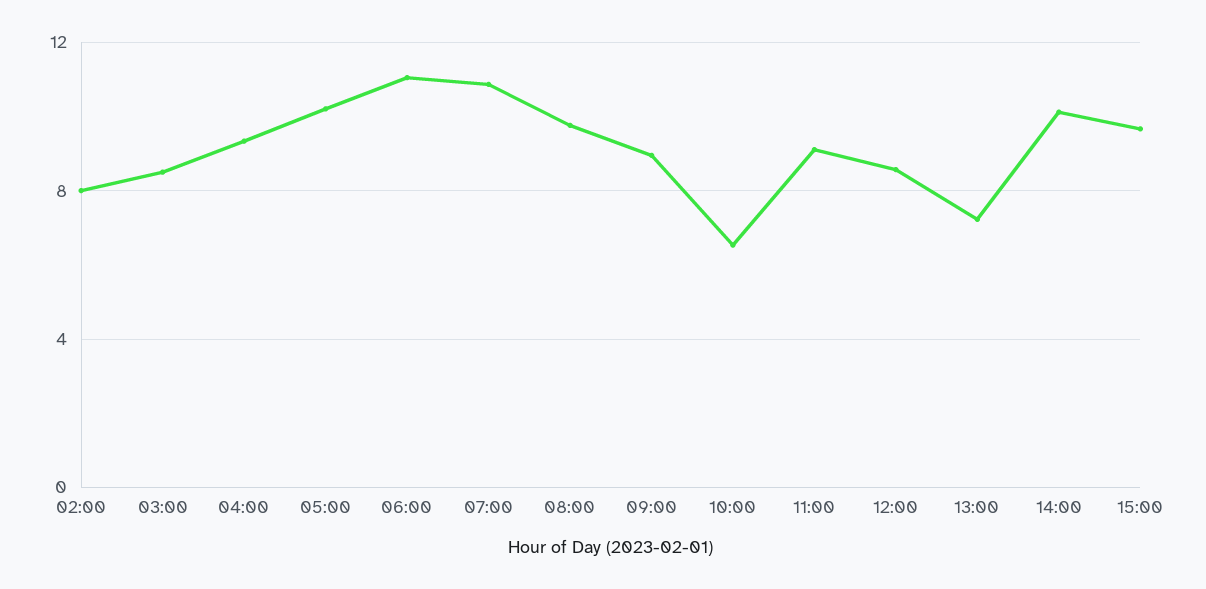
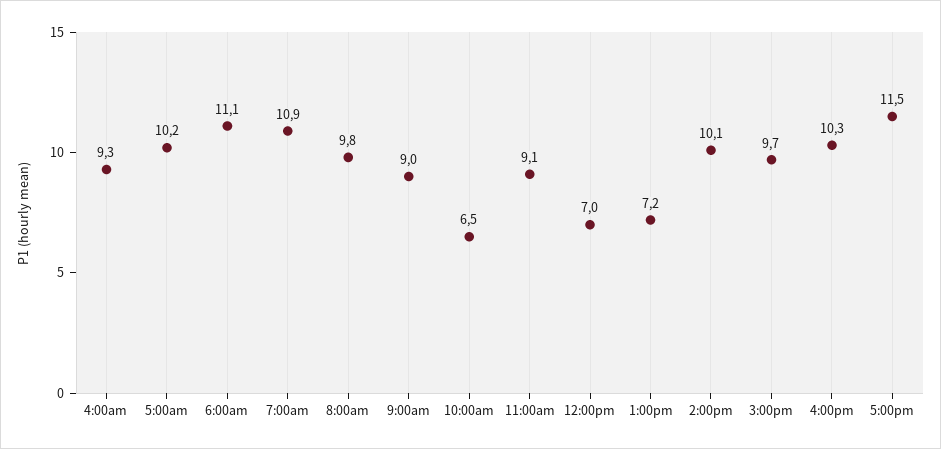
02:00: 8 -> none
03:00: 8.5 -> none
12:00: 8.5 -> 7
4:00pm: none -> 10.3
5:00pm: none -> 11.5

